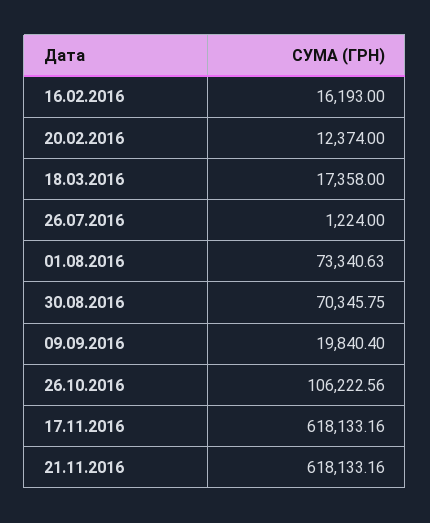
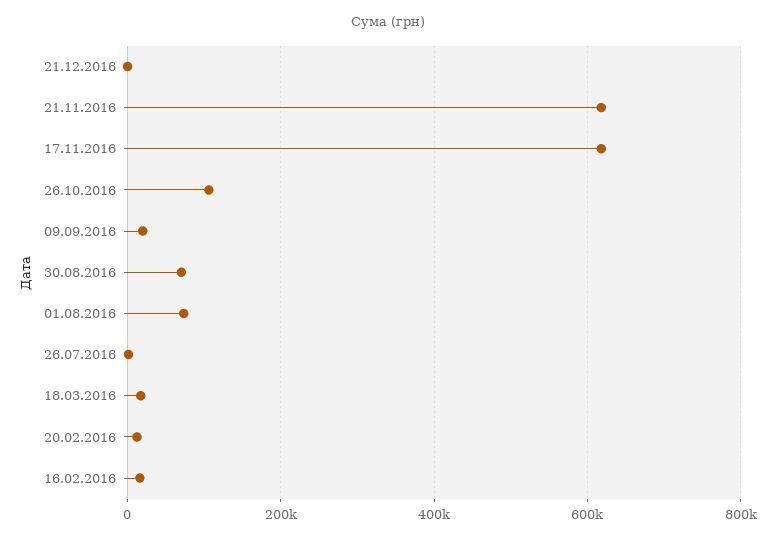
21.12.2016: none -> 0

